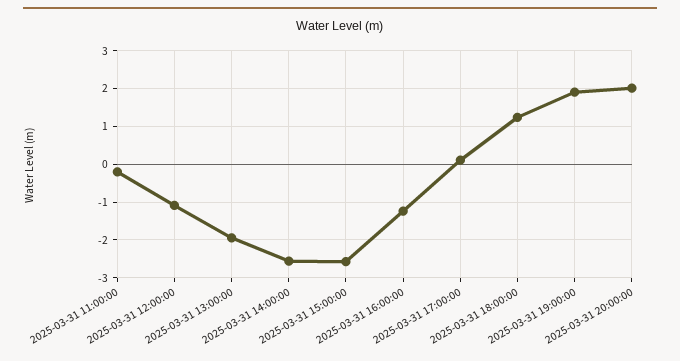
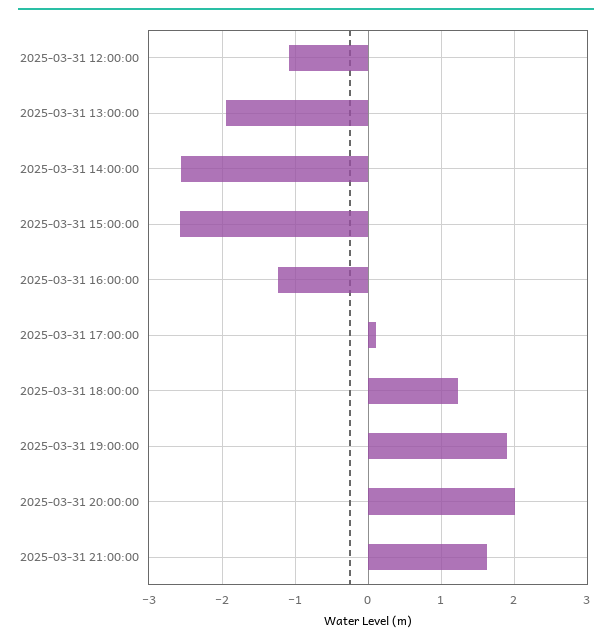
2025-03-31 11:00:00: -0.2 -> none
2025-03-31 21:00:00: none -> 1.6

